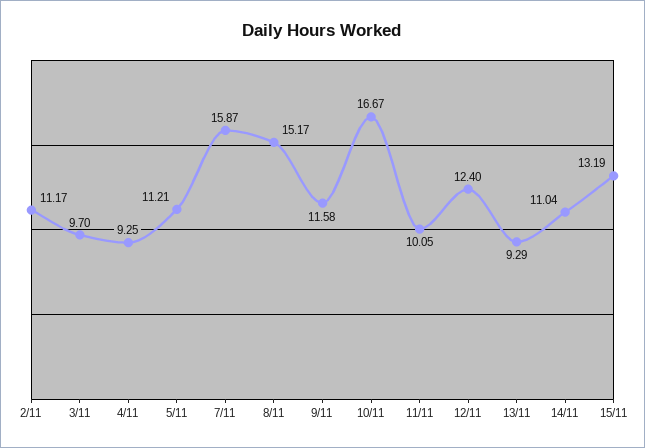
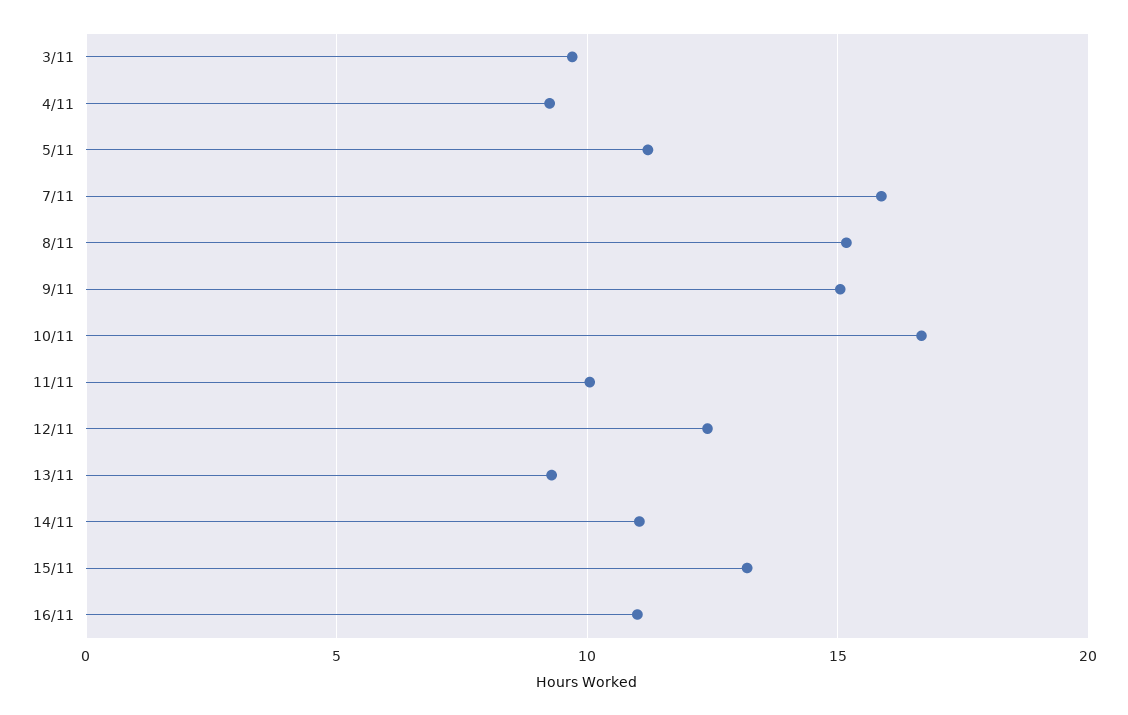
2/11: 11.17 -> none
9/11: 11.58 -> 15
16/11: none -> 11

